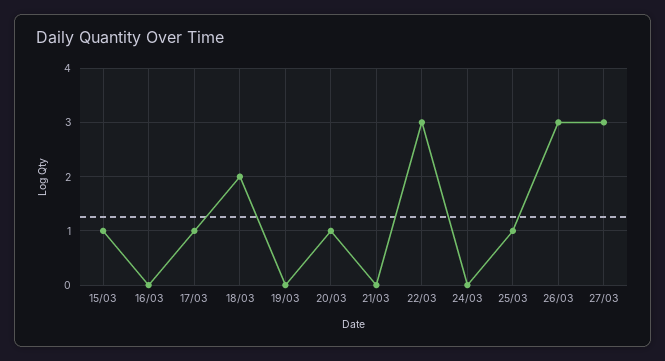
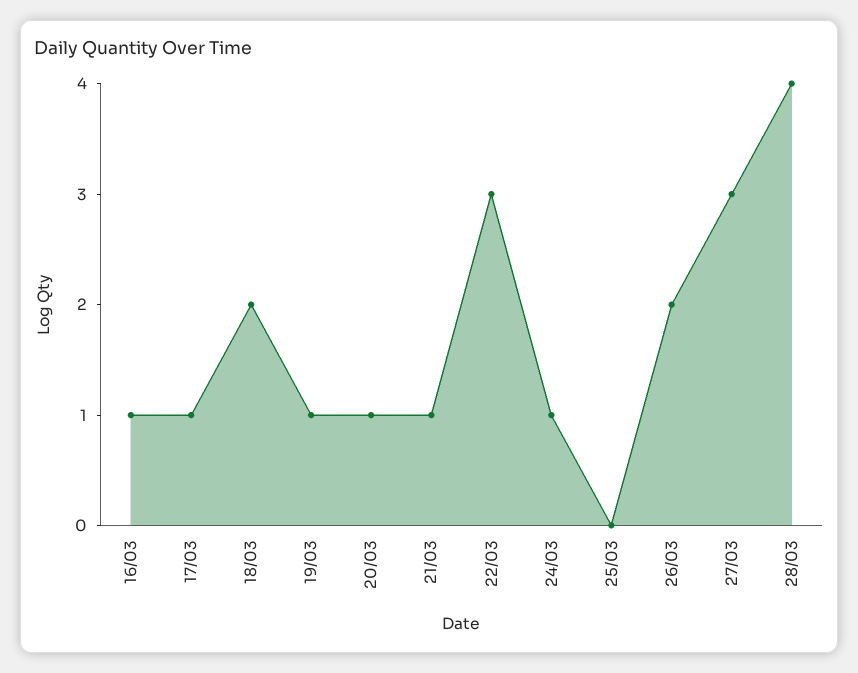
15/03: 1 -> none
16/03: 0 -> 1
19/03: 0 -> 1
21/03: 0 -> 1
24/03: 0 -> 1
25/03: 1 -> 0
26/03: 3 -> 2
28/03: none -> 4

